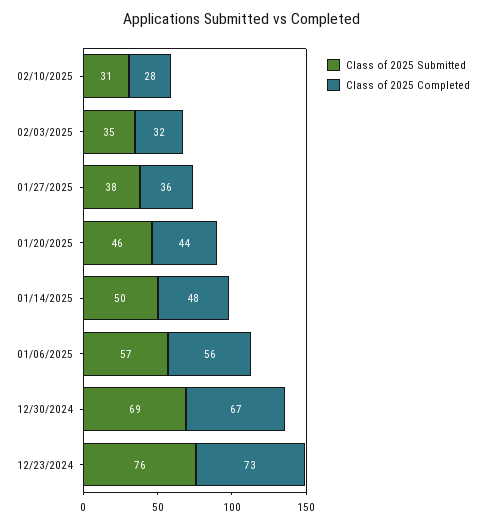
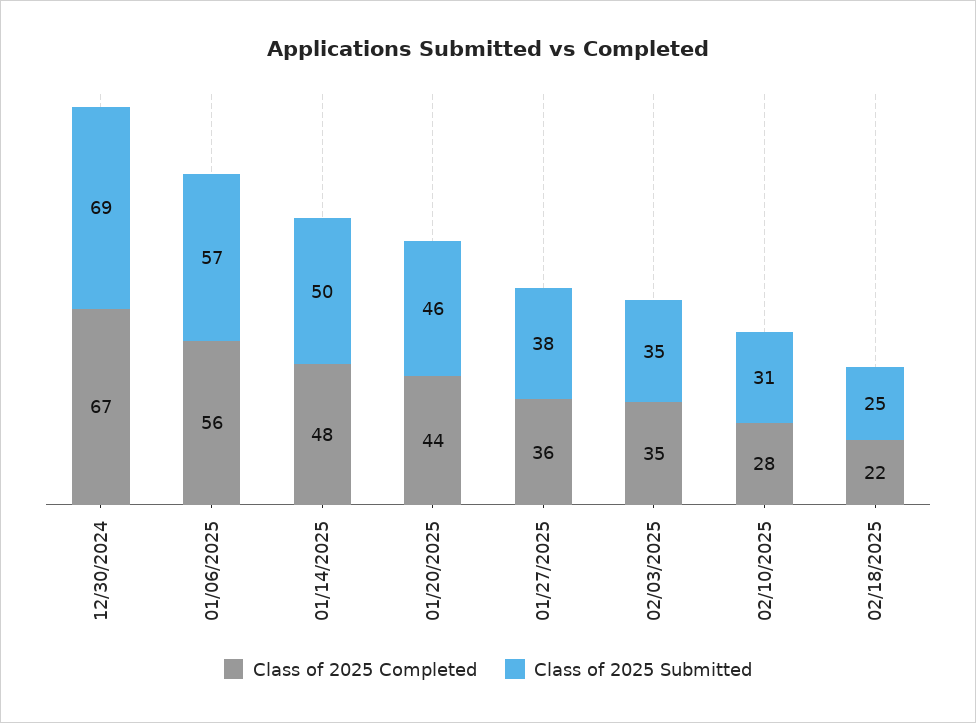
Class of 2025 Completed, 02/03/2025: 32 -> 35
Class of 2025 Submitted, 12/23/2024: 76 -> none
Class of 2025 Completed, 12/23/2024: 73 -> none
Class of 2025 Completed, 02/18/2025: none -> 22
Class of 2025 Submitted, 02/18/2025: none -> 25

